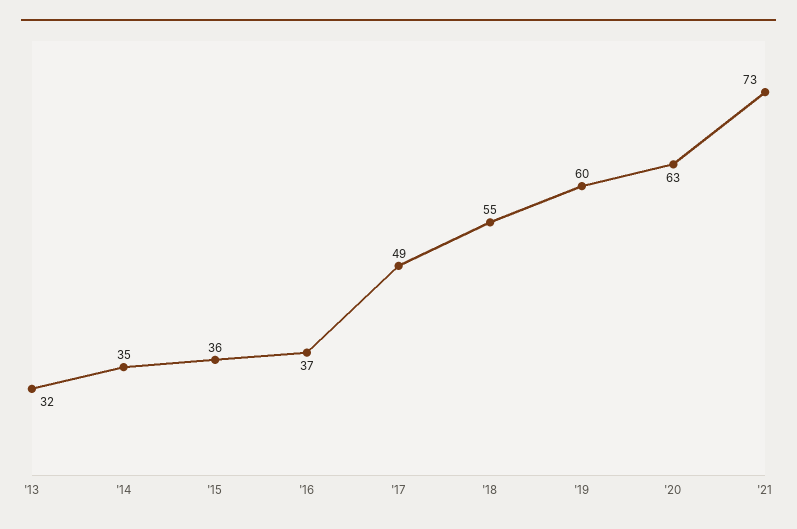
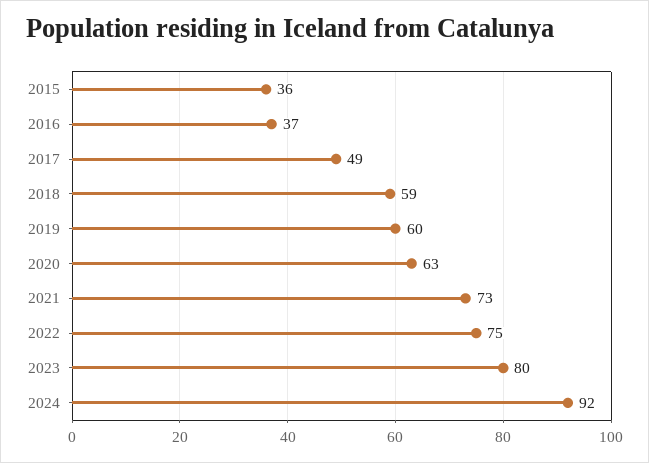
'13: 32 -> none
'14: 35 -> none
'18: 55 -> 59
2022: none -> 75
2023: none -> 80
2024: none -> 92

